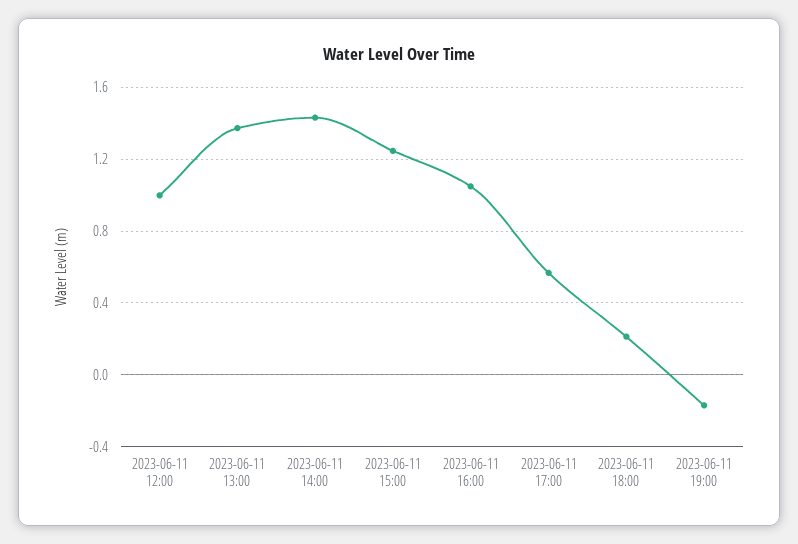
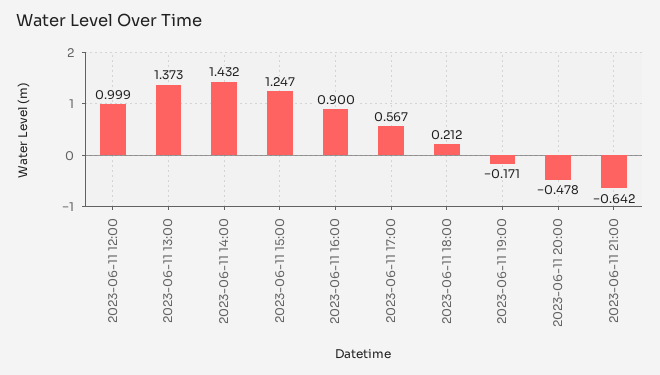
2023-06-11 16:00: 1.05 -> 0.9
2023-06-11 20:00: none -> -0.478
2023-06-11 21:00: none -> -0.642

